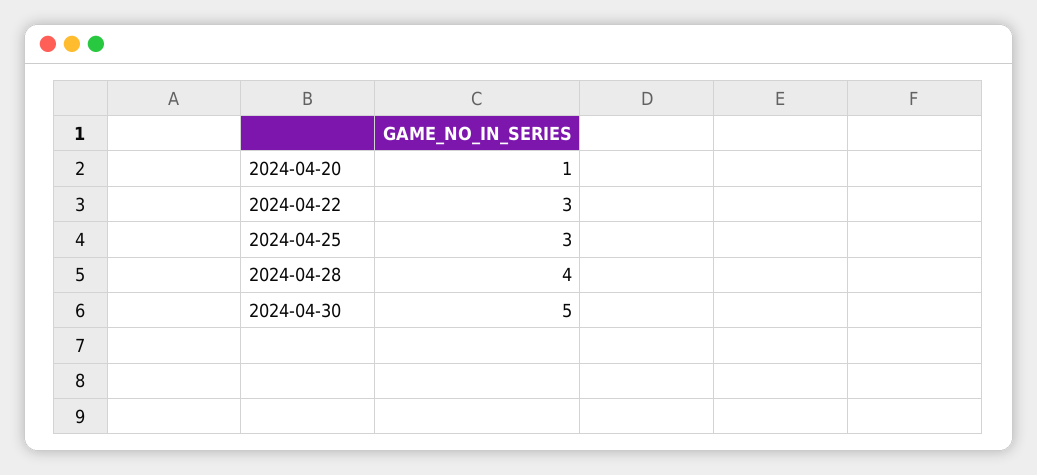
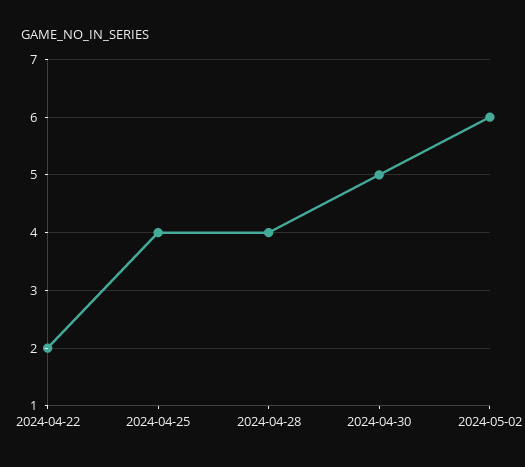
2024-04-20: 1 -> none
2024-04-22: 3 -> 2
2024-04-25: 3 -> 4
2024-05-02: none -> 6

